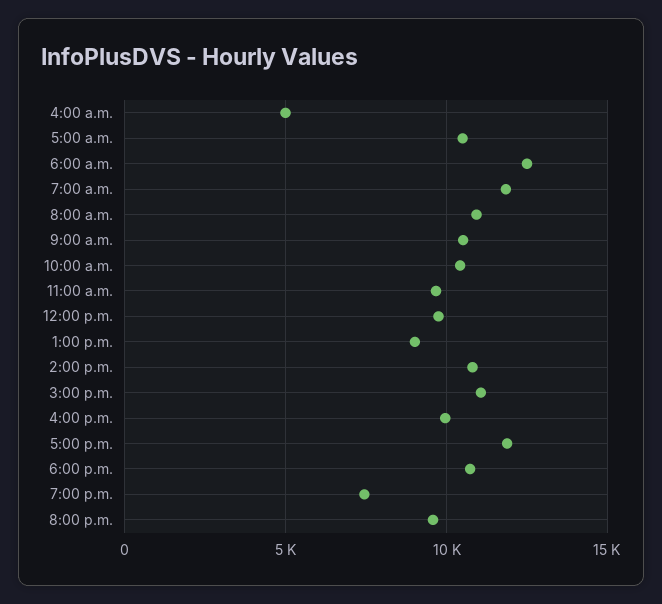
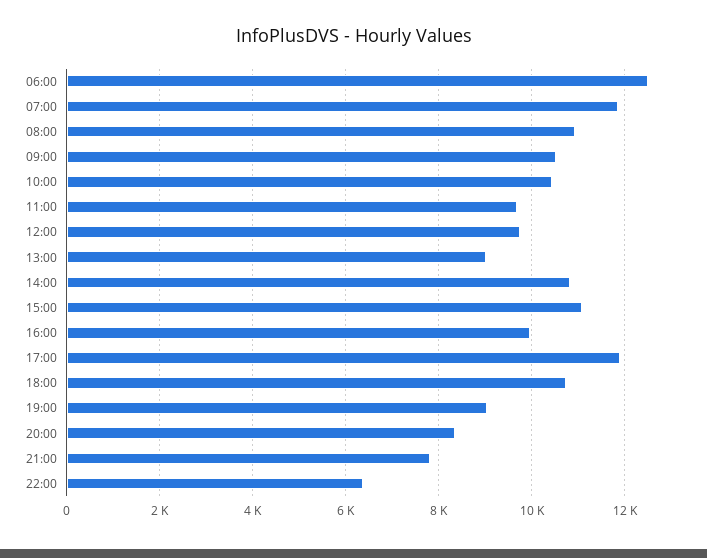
4:00 a.m.: 5000 -> none
5:00 a.m.: 10500 -> none
7:00 p.m.: 7500 -> 9000
8:00 p.m.: 9500 -> 8400
21:00: none -> 7800
22:00: none -> 6400

